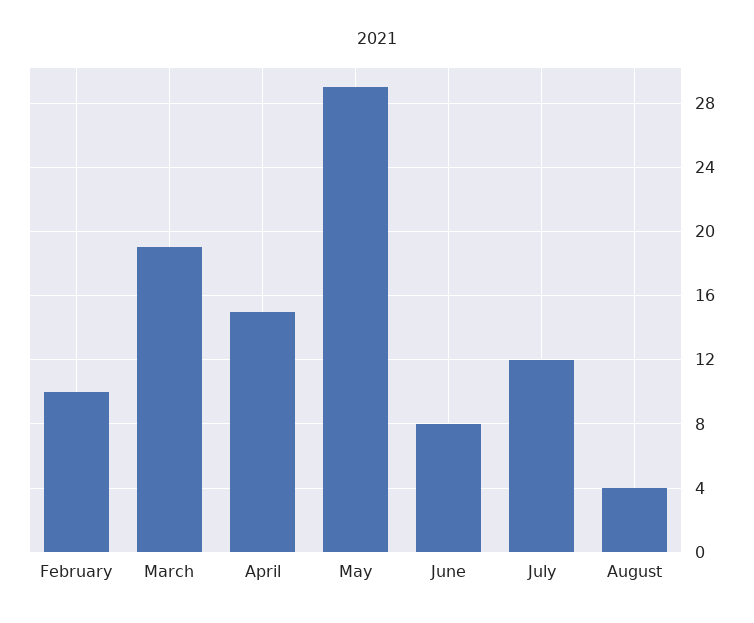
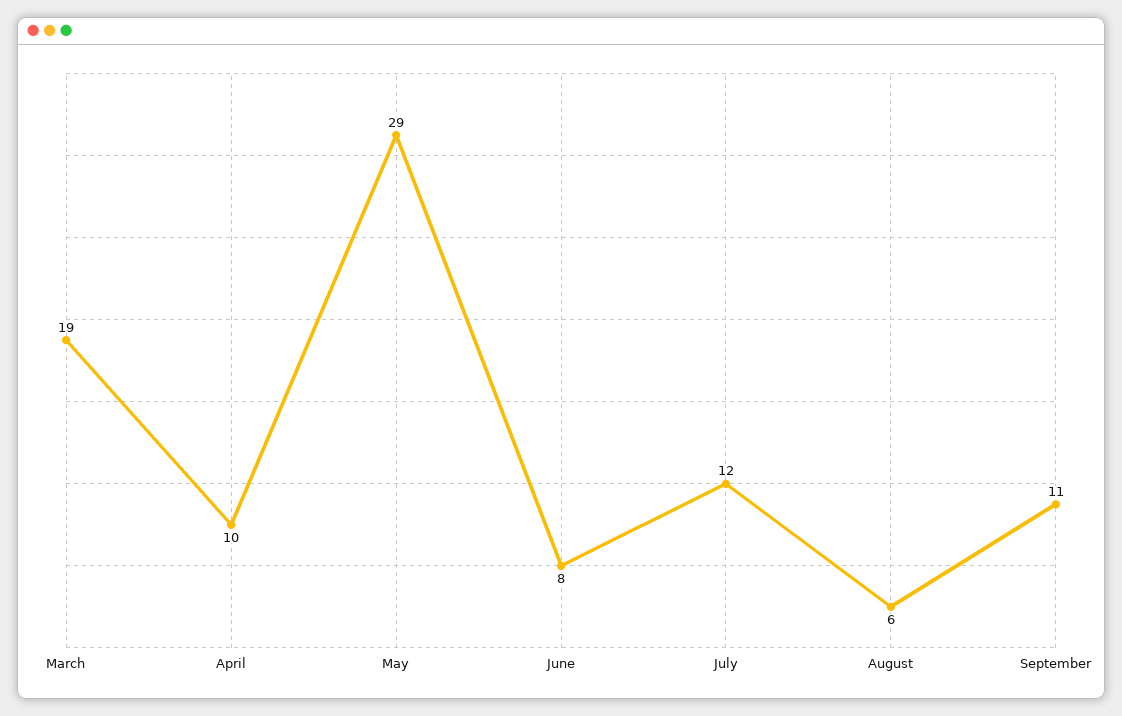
February: 10 -> none
April: 15 -> 10
August: 4 -> 6
September: none -> 11

